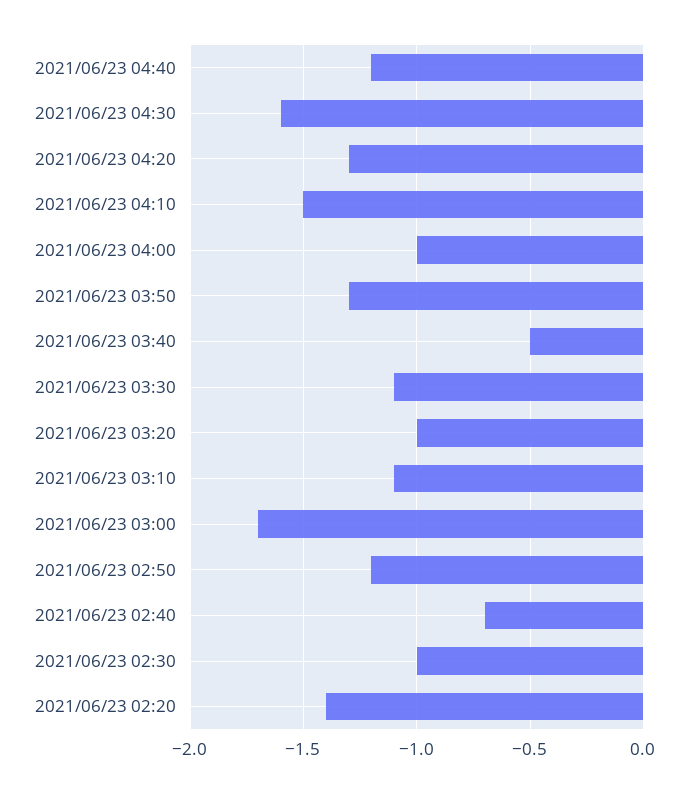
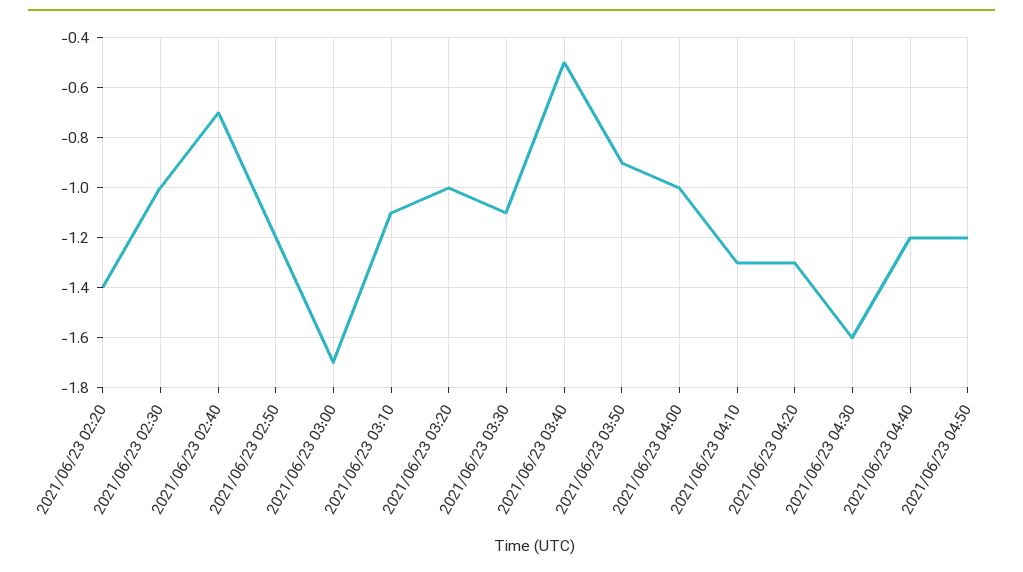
2021/06/23 04:10: -1.5 -> -1.3
2021/06/23 03:50: -1.3 -> -0.9
2021/06/23 04:50: none -> -1.2

